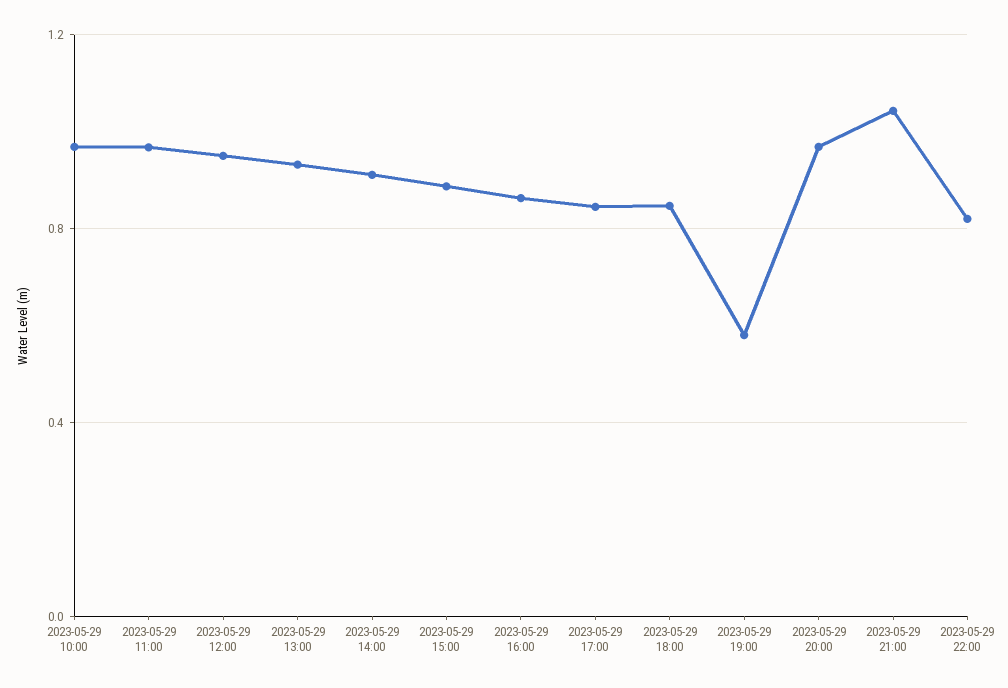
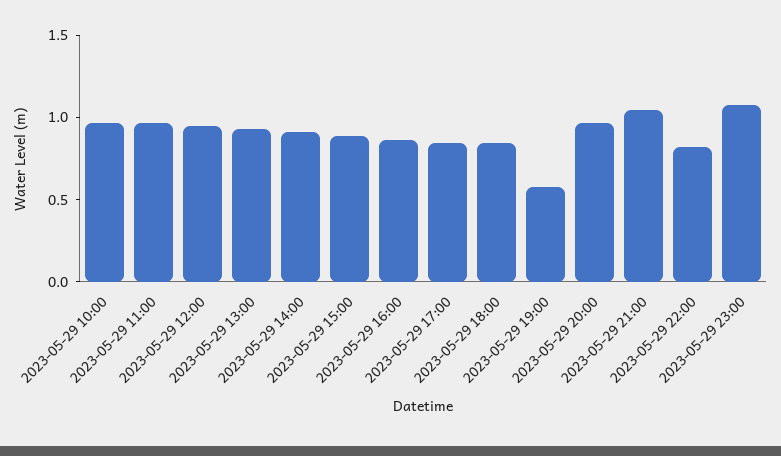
2023-05-29 23:00: none -> 1.1

